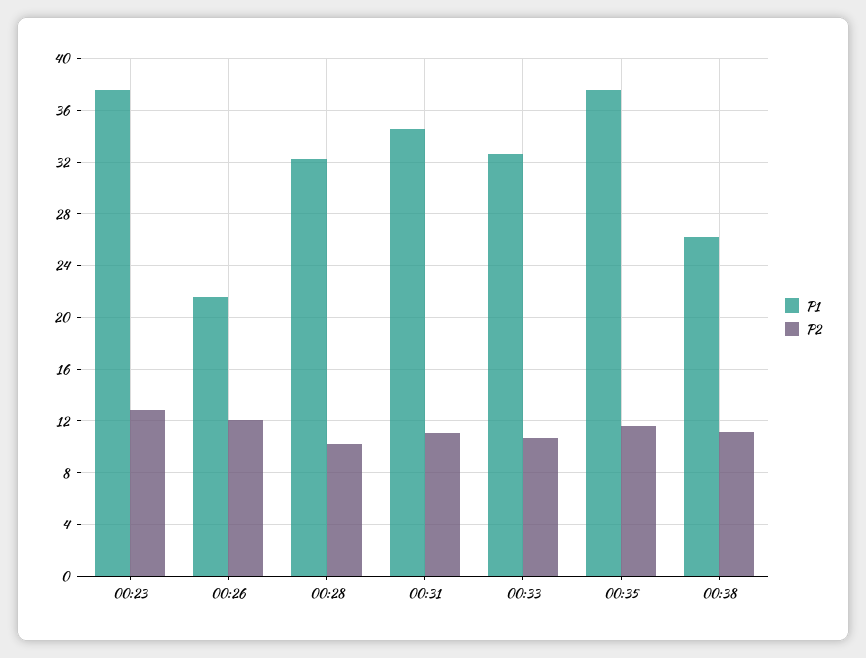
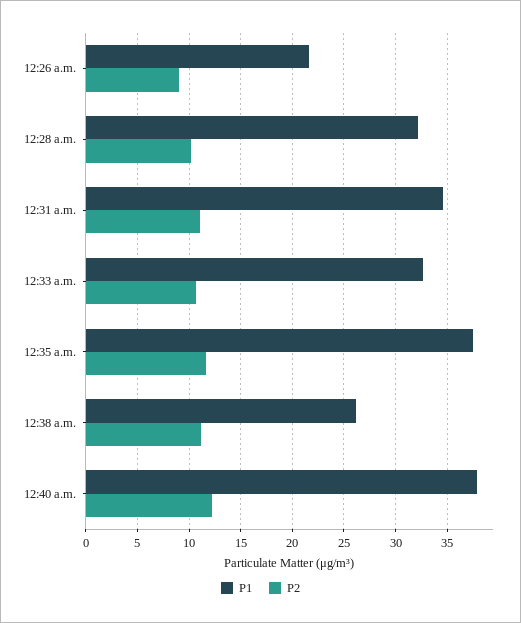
P1, 00:23: 37.5 -> none
P2, 00:23: 13 -> none
P2, 00:26: 12 -> 9
P1, 12:40 a.m.: none -> 38
P2, 12:40 a.m.: none -> 12

